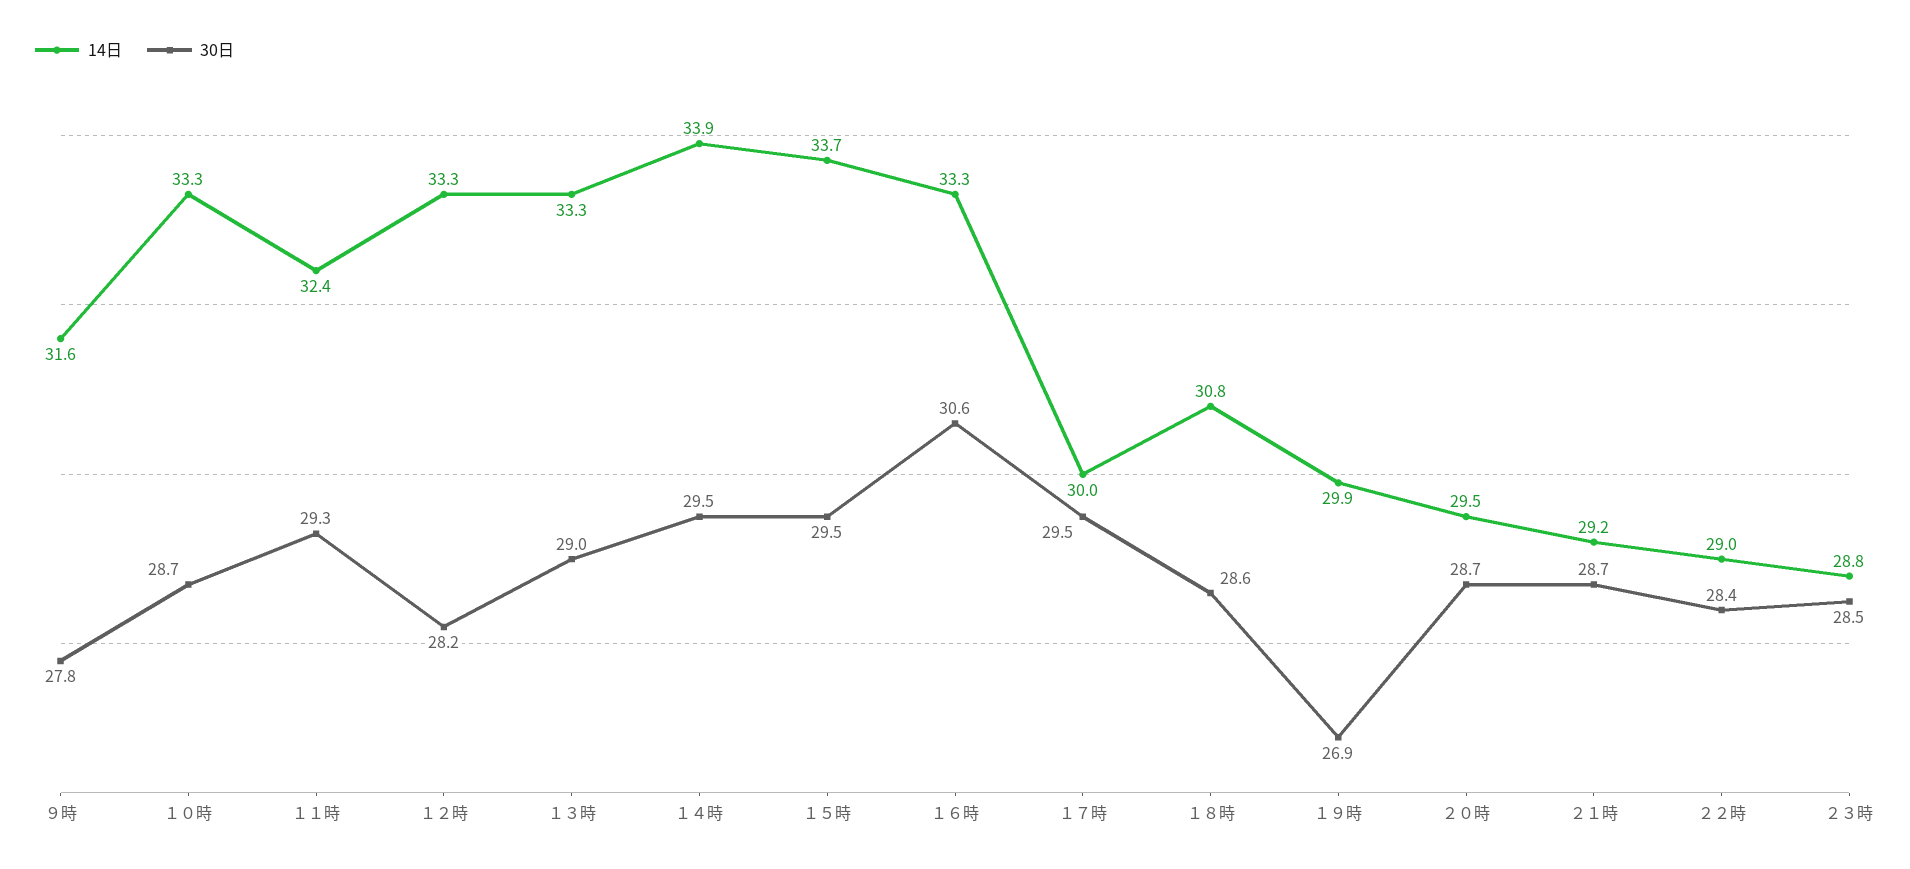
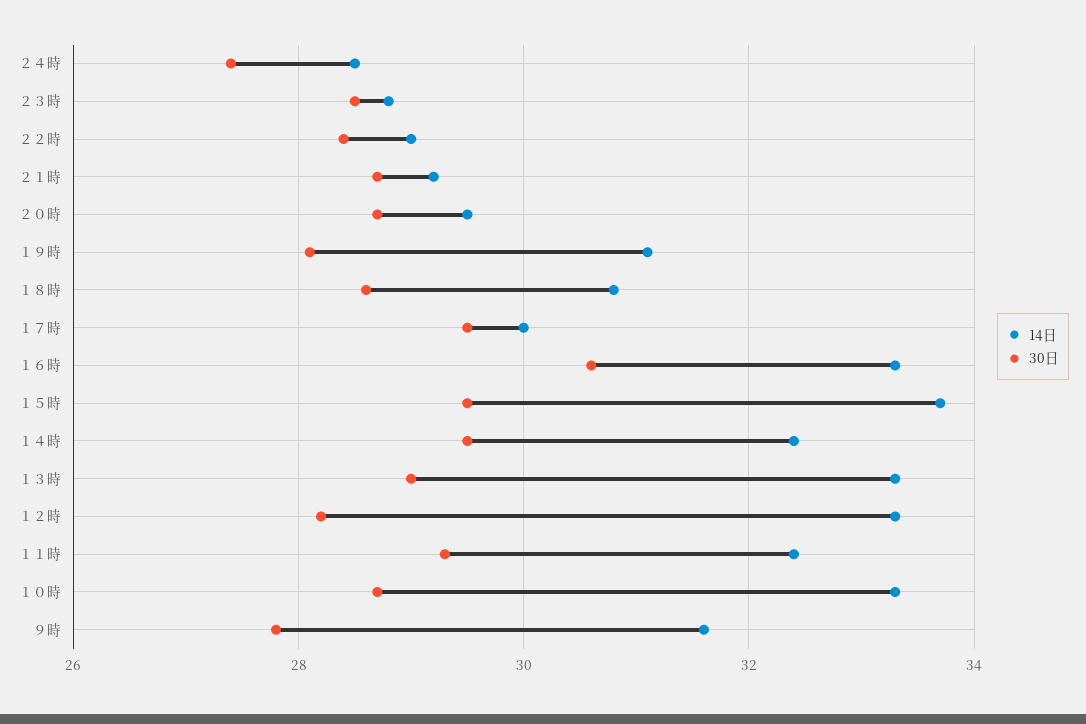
14日, １４時: 33.9 -> 32.5
14日, １９時: 29.9 -> 31
30日, １９時: 26.9 -> 28
14日, ２４時: none -> 28.5
30日, ２４時: none -> 27.5

